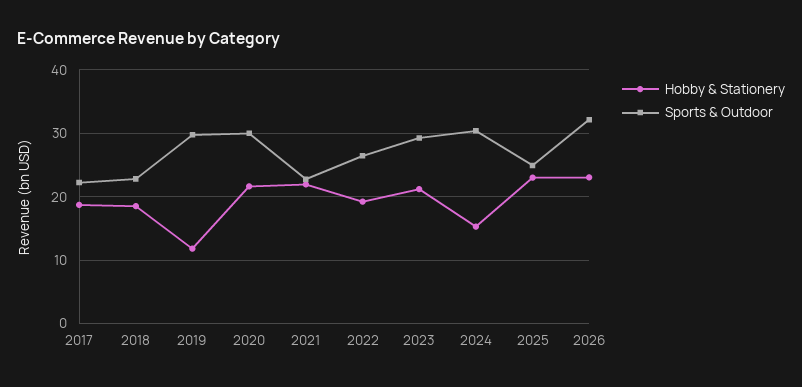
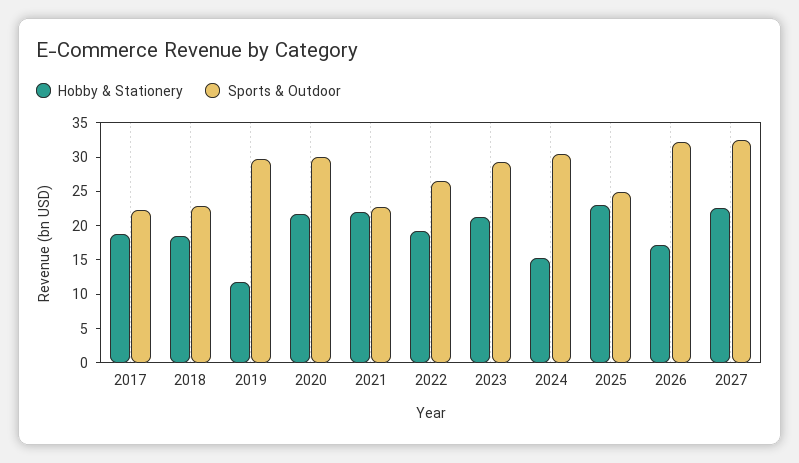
Hobby & Stationery, 2026: 23 -> 17.5
Hobby & Stationery, 2027: none -> 22.5
Sports & Outdoor, 2027: none -> 32.5

